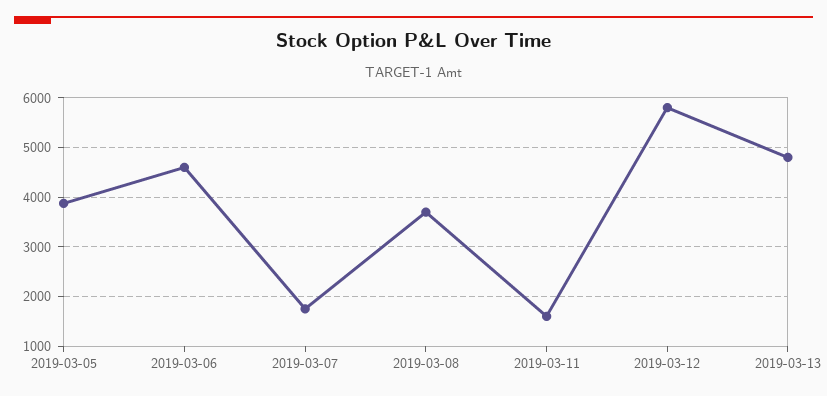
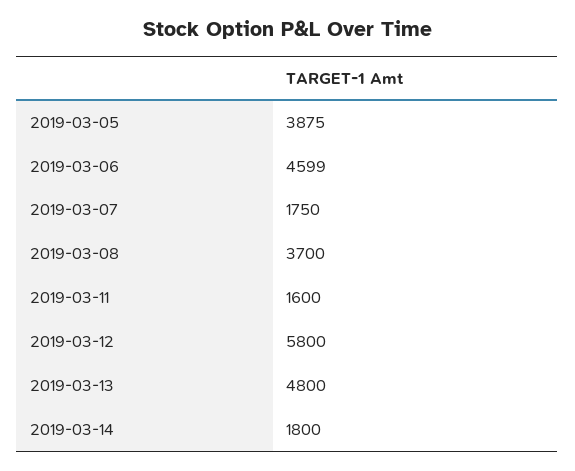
2019-03-14: none -> 1800

